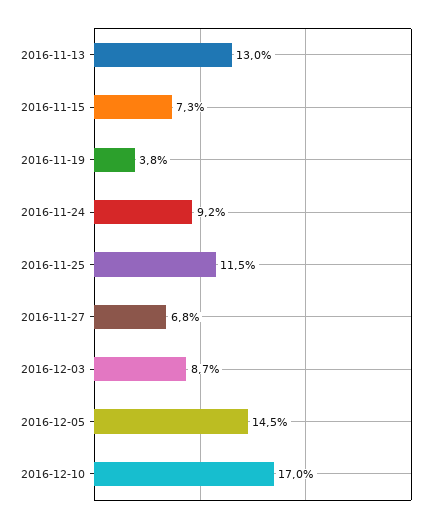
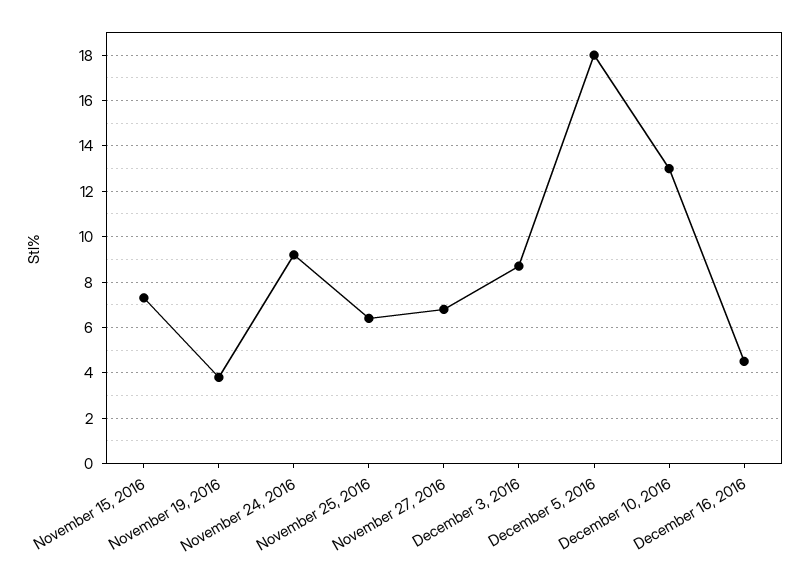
2016-11-13: 13 -> none
2016-11-25: 11.5 -> 6.5
2016-12-05: 14.5 -> 18
2016-12-10: 17 -> 13
December 16, 2016: none -> 4.5

